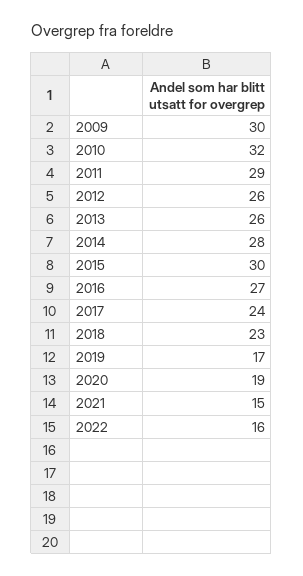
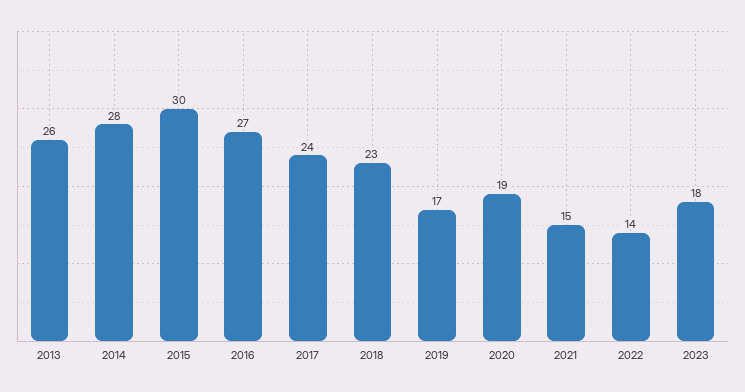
2009: 30 -> none
2010: 32 -> none
2011: 29 -> none
2012: 26 -> none
2022: 16 -> 14
2023: none -> 18

